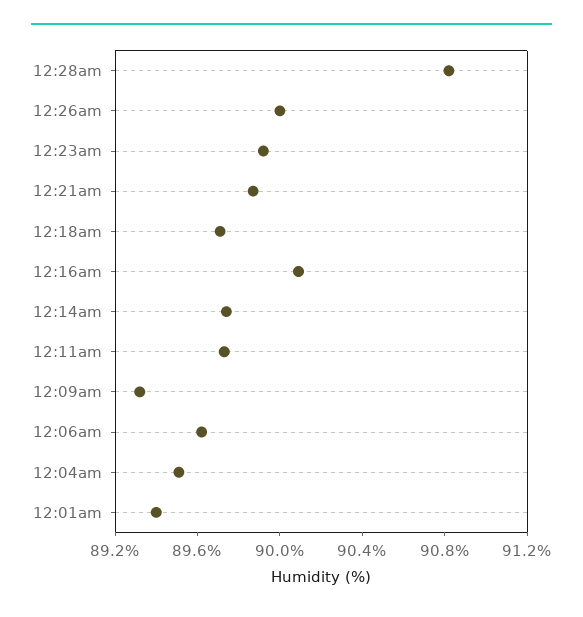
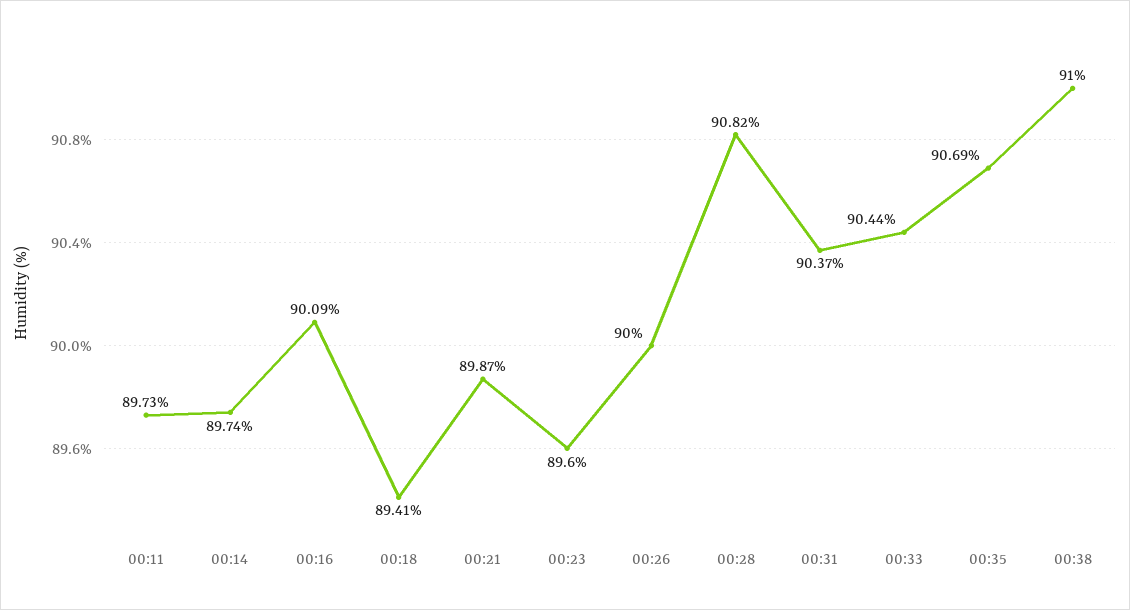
12:23am: 89.9 -> 89.6
12:18am: 89.7 -> 89.41
12:09am: 89.3 -> none
12:06am: 89.6 -> none
12:04am: 89.5 -> none
12:01am: 89.4 -> none
00:31: none -> 90.37
00:33: none -> 90.44
00:35: none -> 90.69
00:38: none -> 91

